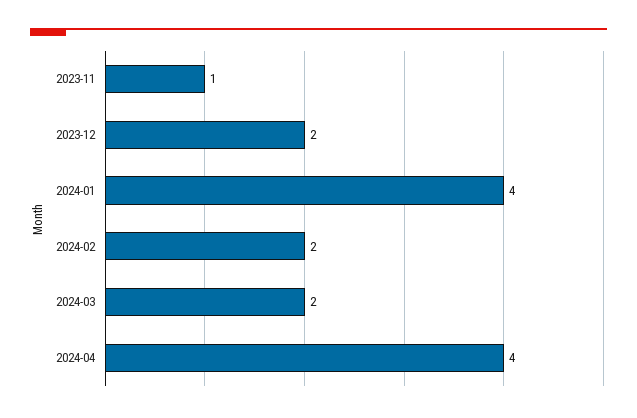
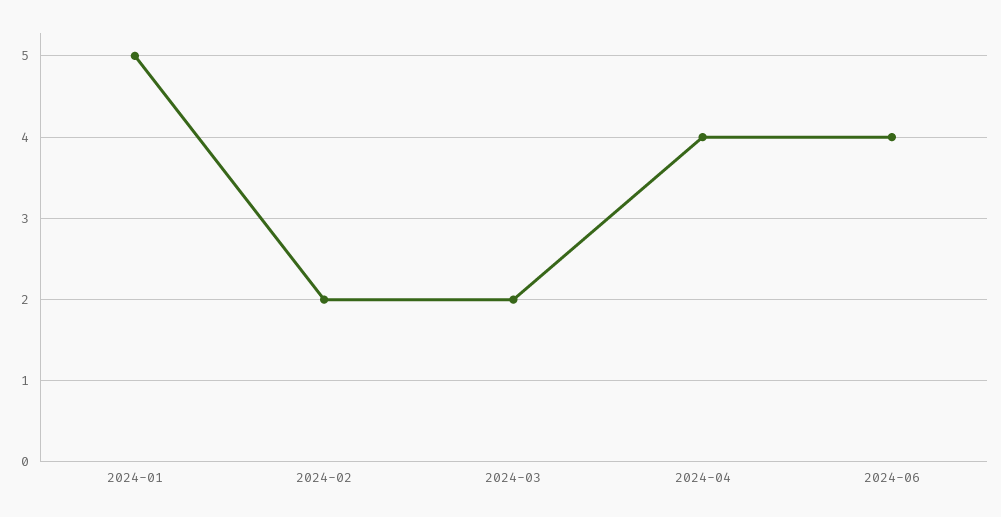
2023-11: 1 -> none
2023-12: 2 -> none
2024-01: 4 -> 5
2024-06: none -> 4

